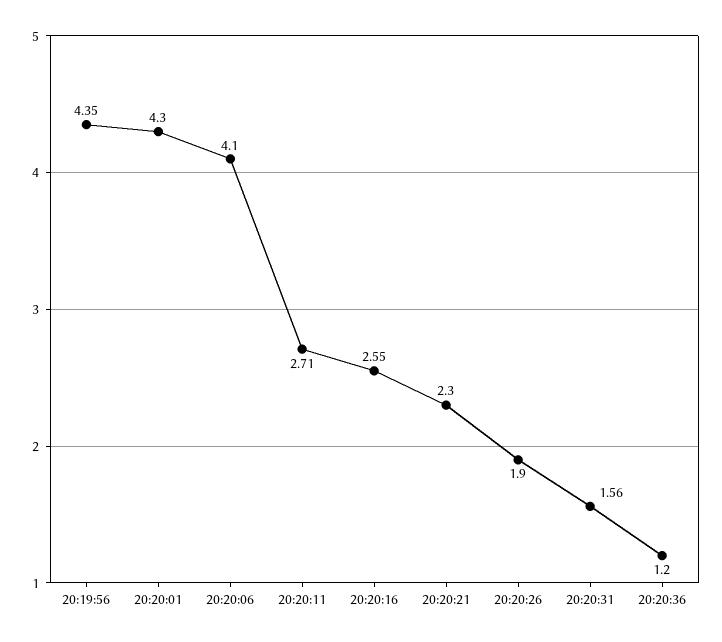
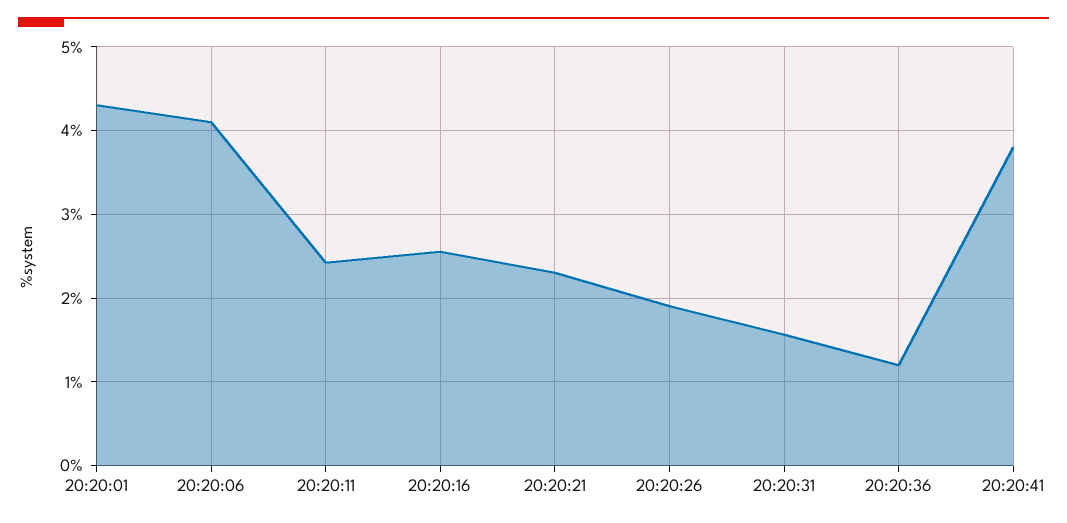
20:19:56: 4.35 -> none
20:20:11: 2.71 -> 2.4
20:20:41: none -> 3.8

